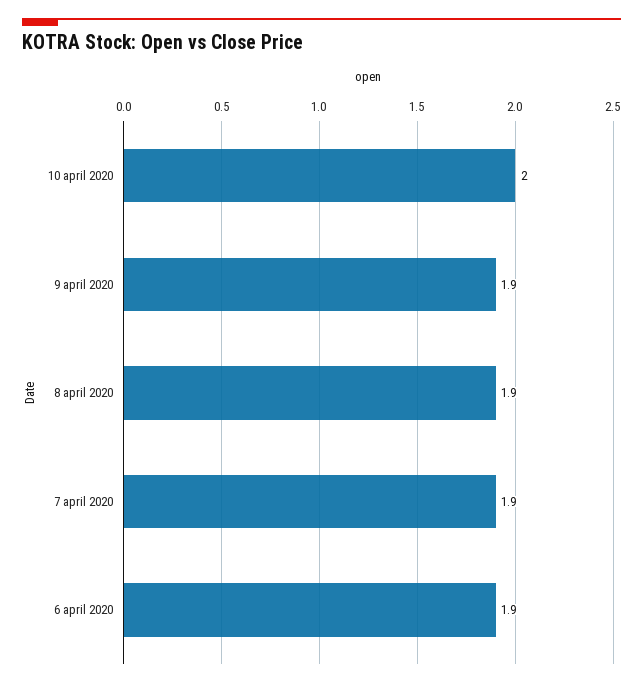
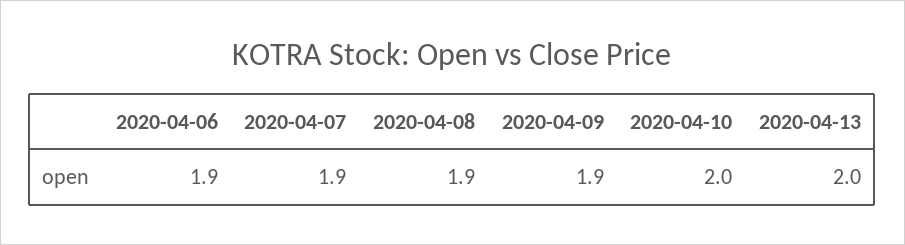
2020-04-13: none -> 2

